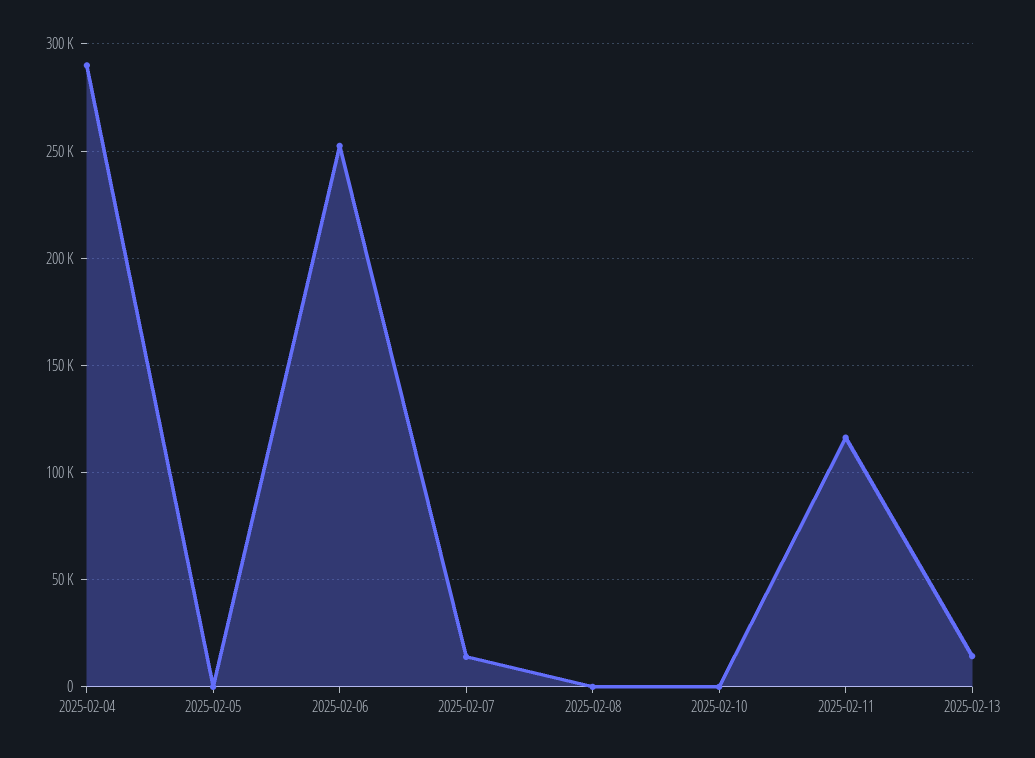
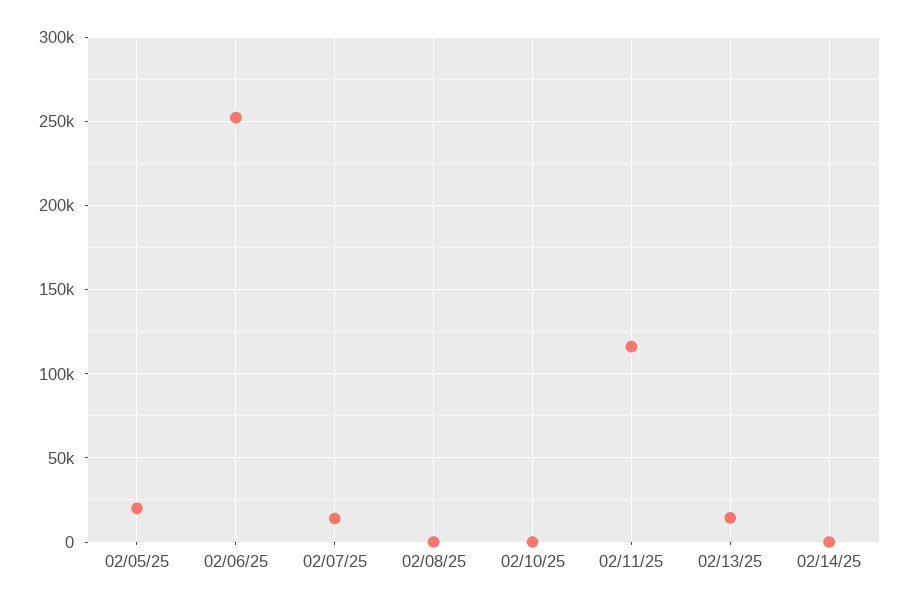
2025-02-04: 290000 -> none
2025-02-05: 0 -> 20000
02/14/25: none -> 0

